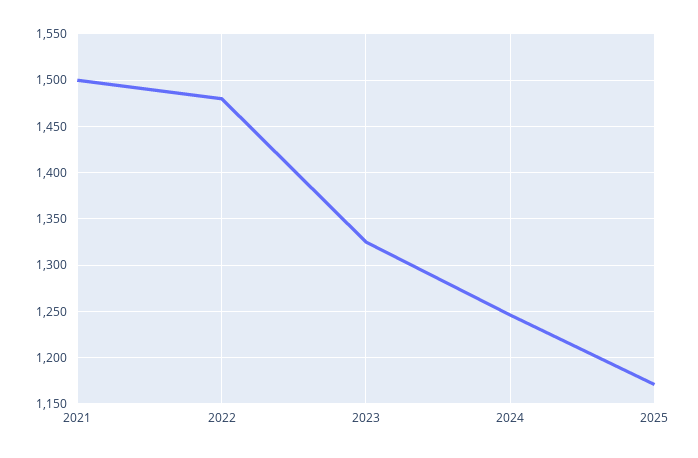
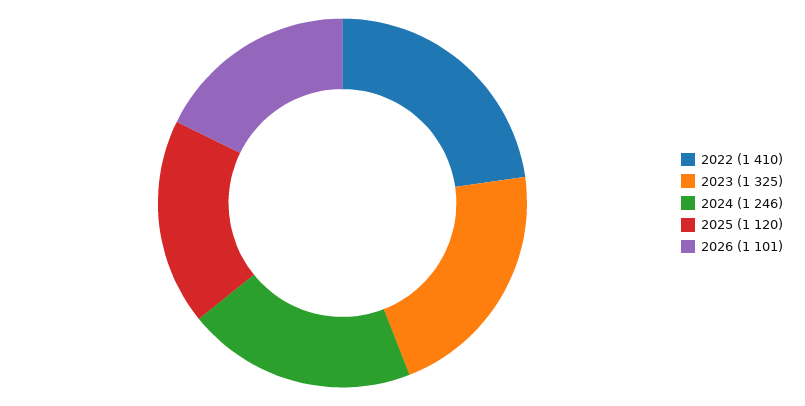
2021: 1500 -> none
2022: 1480 -> 1410
2025: 1170 -> 1120
2026: none -> 1101

